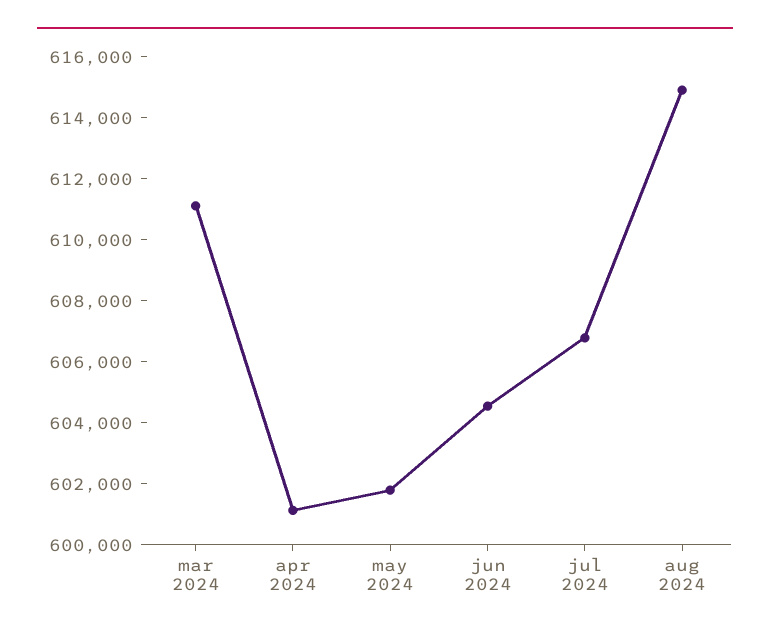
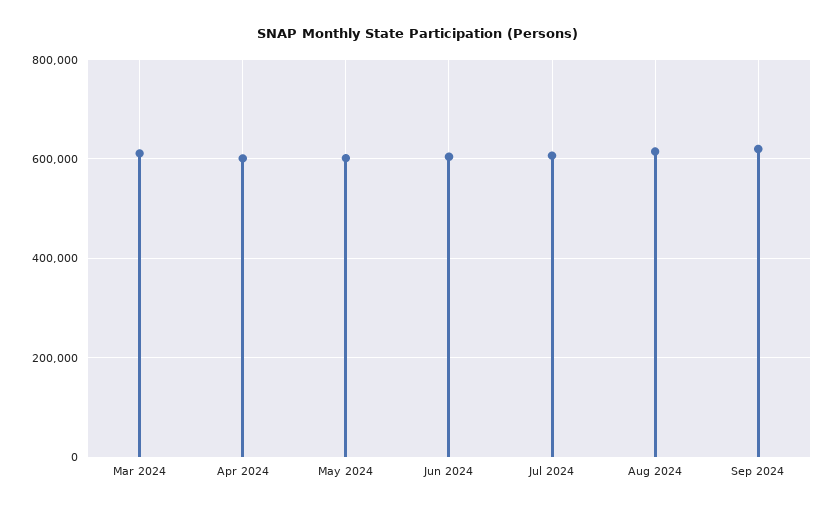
Sep 2024: none -> 620000

